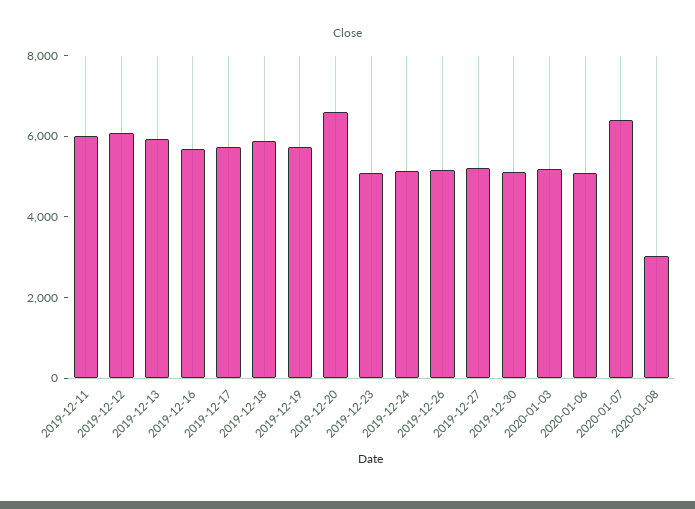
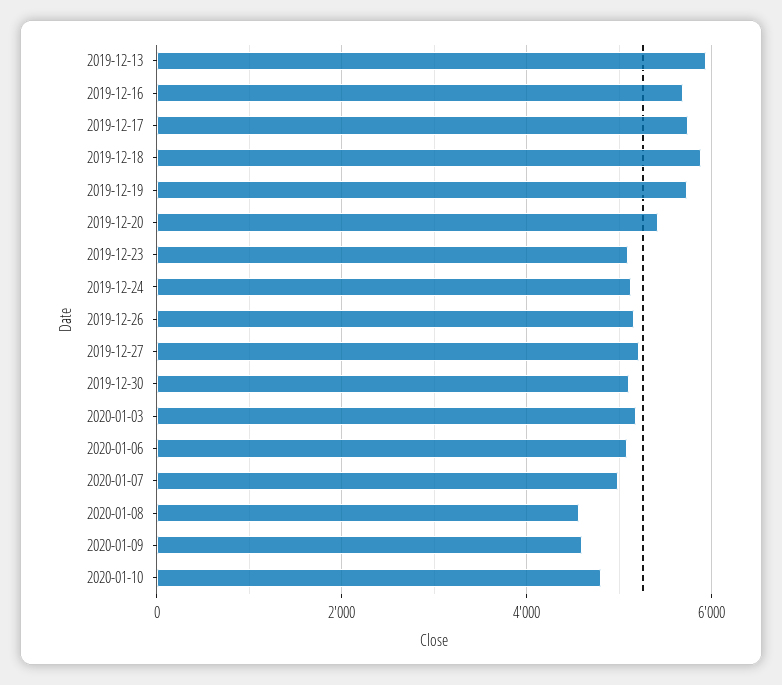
2019-12-11: 6000 -> none
2019-12-12: 6000 -> none
2019-12-20: 6500 -> 5400
2020-01-07: 6500 -> 5000
2020-01-08: 3000 -> 4600
2020-01-09: none -> 4600
2020-01-10: none -> 4800

